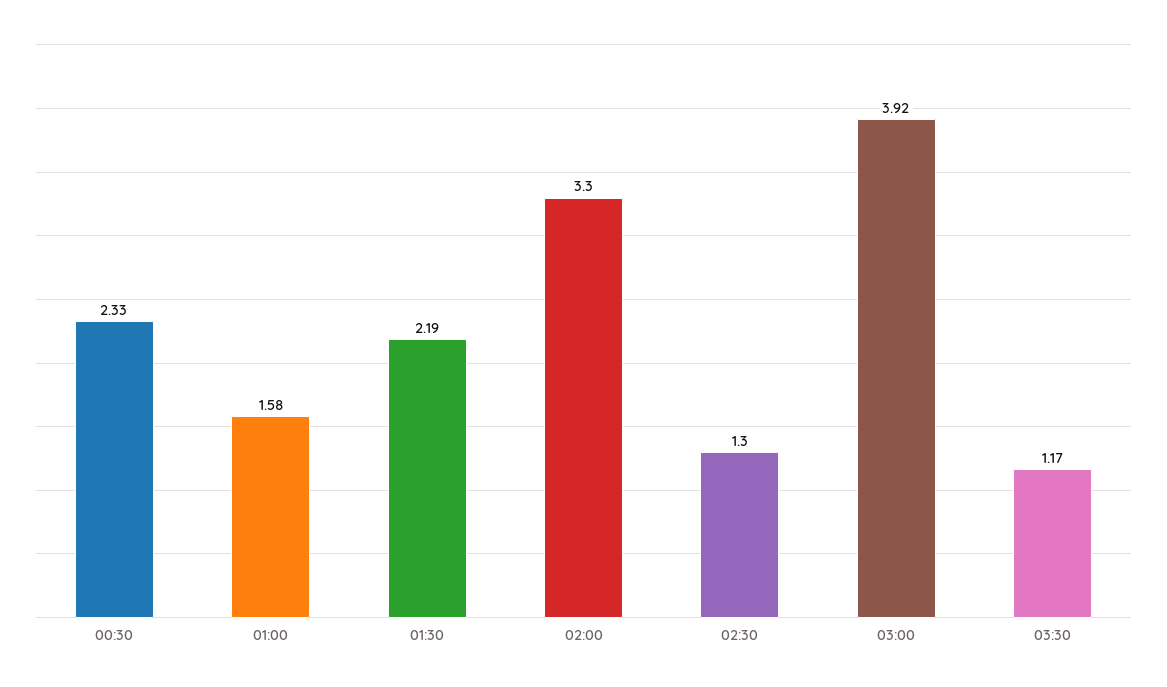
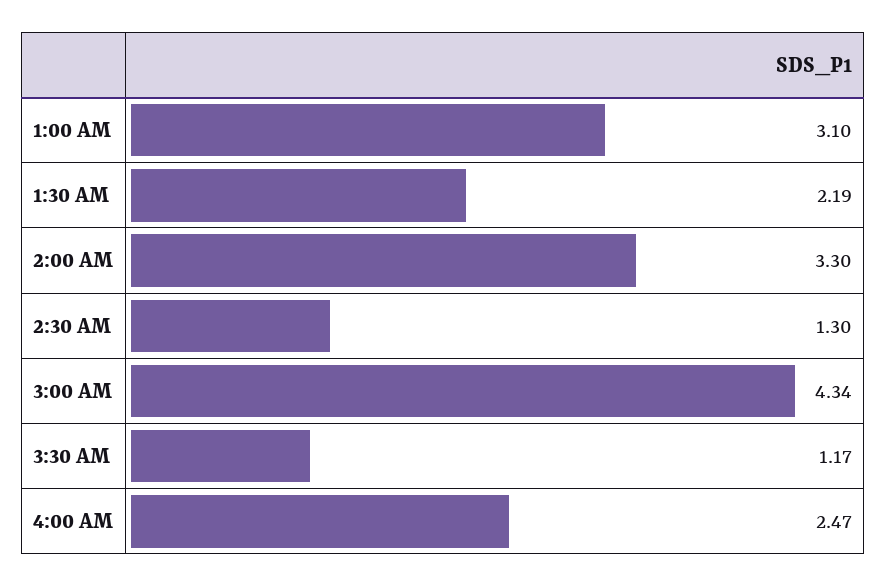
00:30: 2.33 -> none
01:00: 1.58 -> 3.1
03:00: 3.92 -> 4.34
4:00 AM: none -> 2.47

